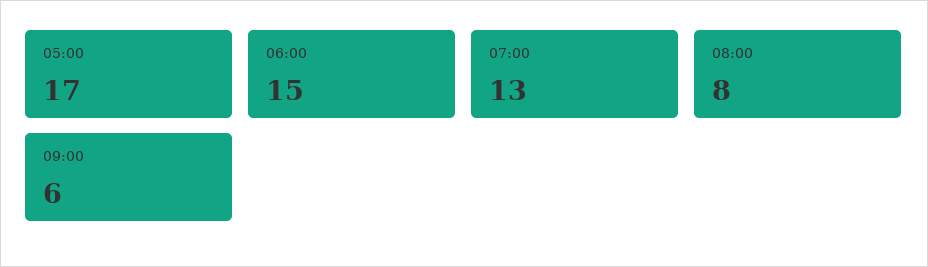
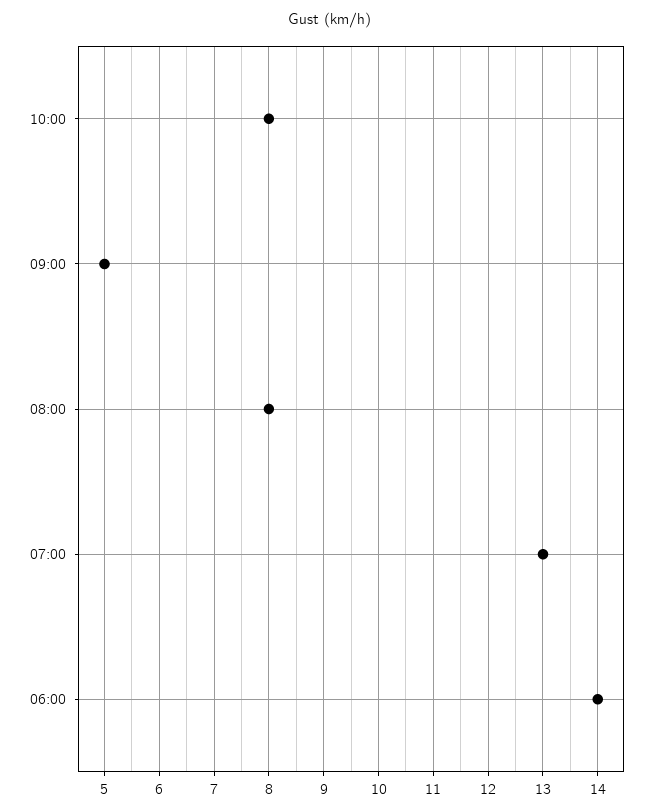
05:00: 17 -> none
06:00: 15 -> 14
09:00: 6 -> 5
10:00: none -> 8

